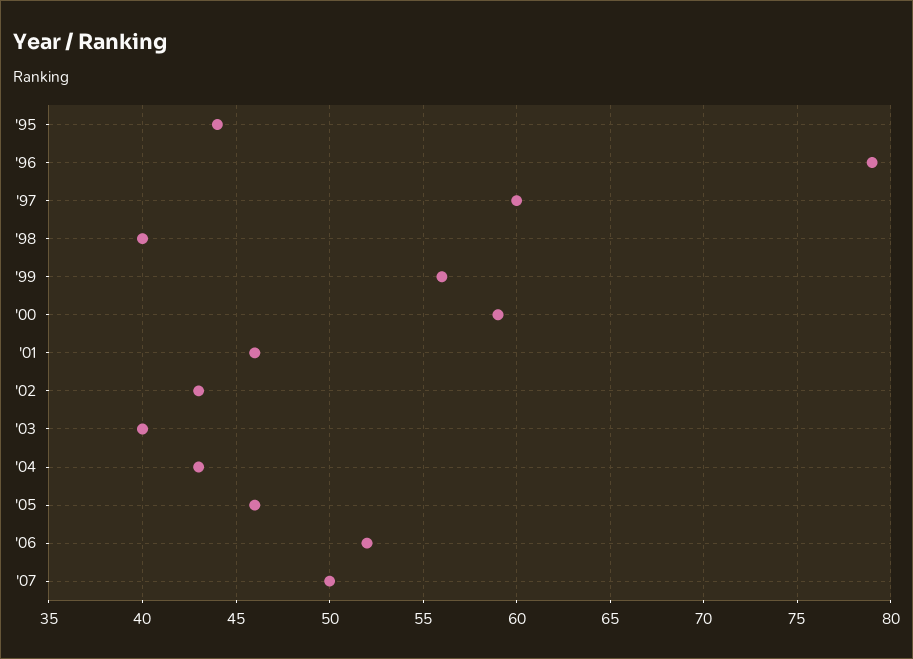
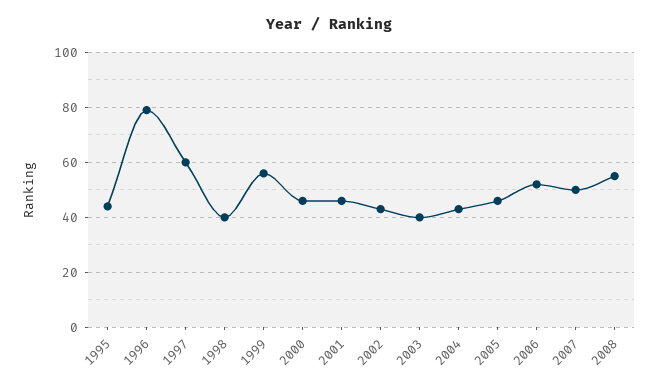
'00: 59 -> 45
2008: none -> 55

